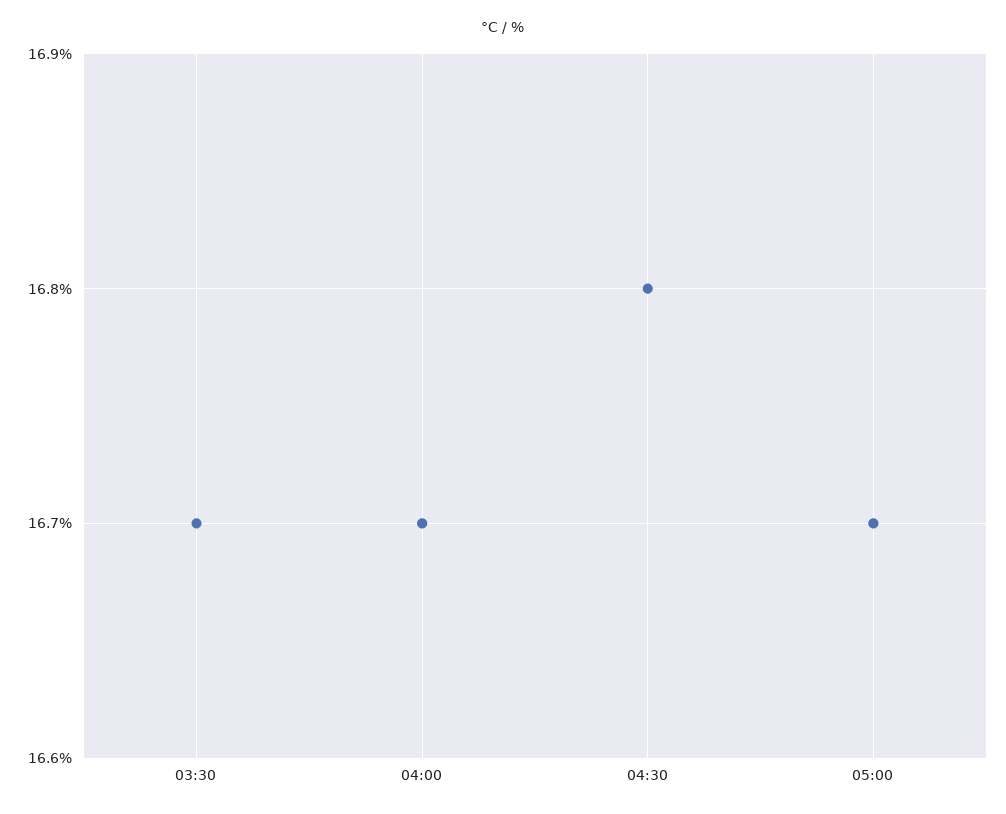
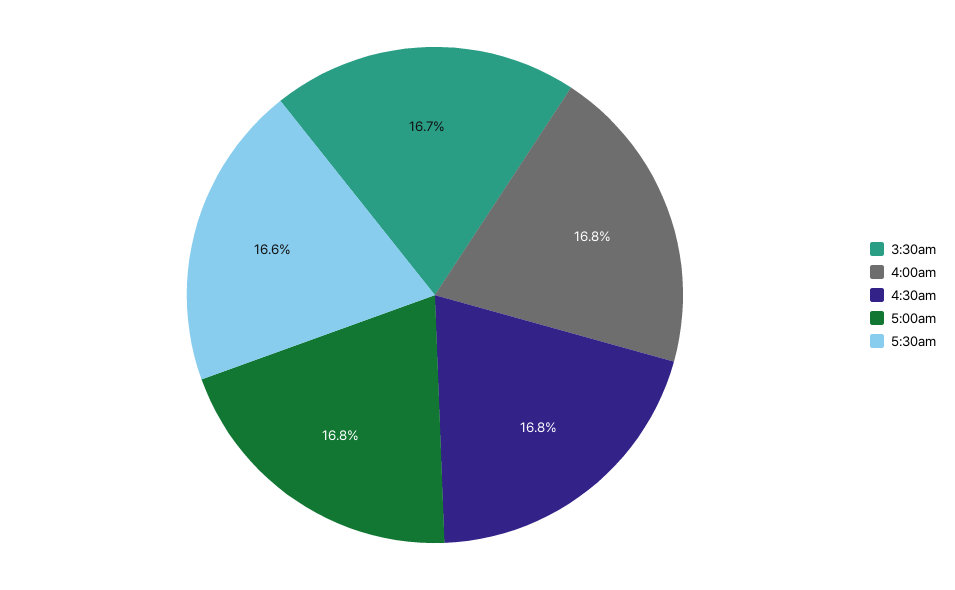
04:00: 16.7 -> 16.8
05:00: 16.7 -> 16.8
5:30am: none -> 16.6

